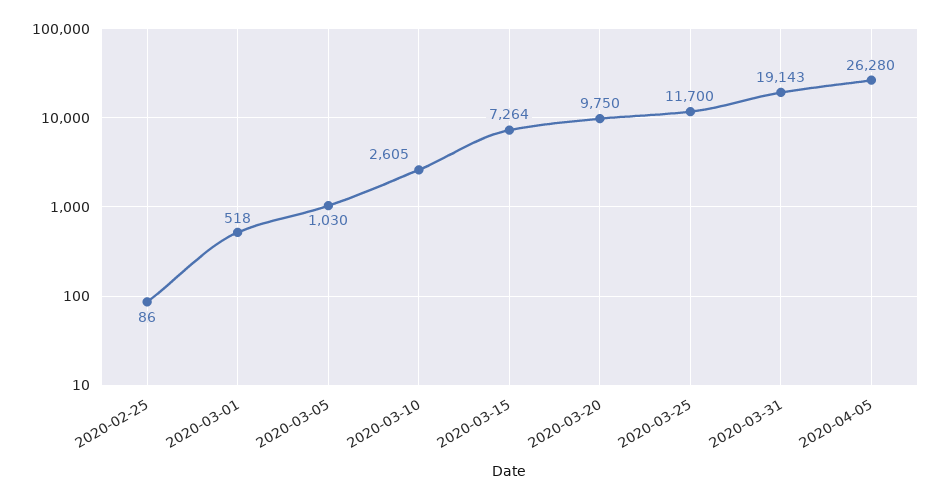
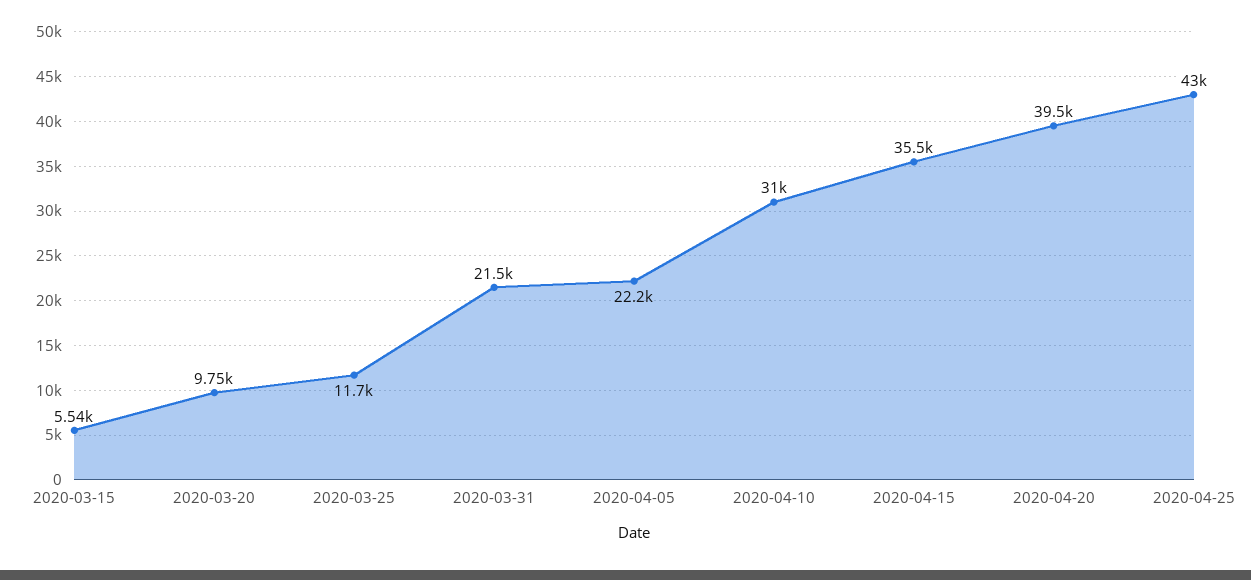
2020-02-25: 86 -> none
2020-03-01: 518 -> none
2020-03-05: 1030 -> none
2020-03-10: 2605 -> none
2020-03-15: 7264 -> 5540
2020-03-31: 19143 -> 21500
2020-04-05: 26280 -> 22200
2020-04-10: none -> 31000
2020-04-15: none -> 35500
2020-04-20: none -> 39500
2020-04-25: none -> 43000

